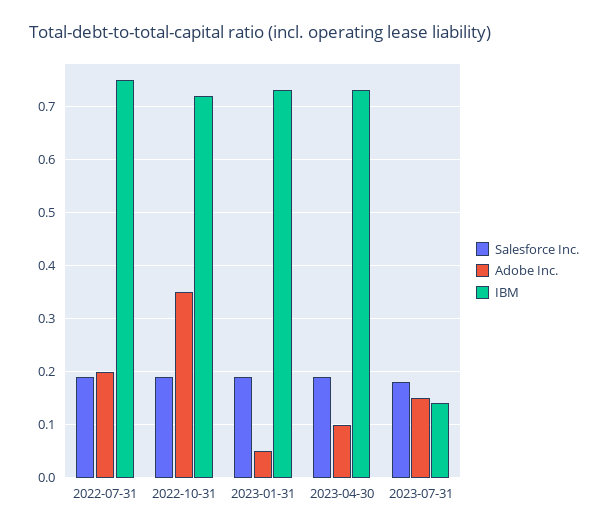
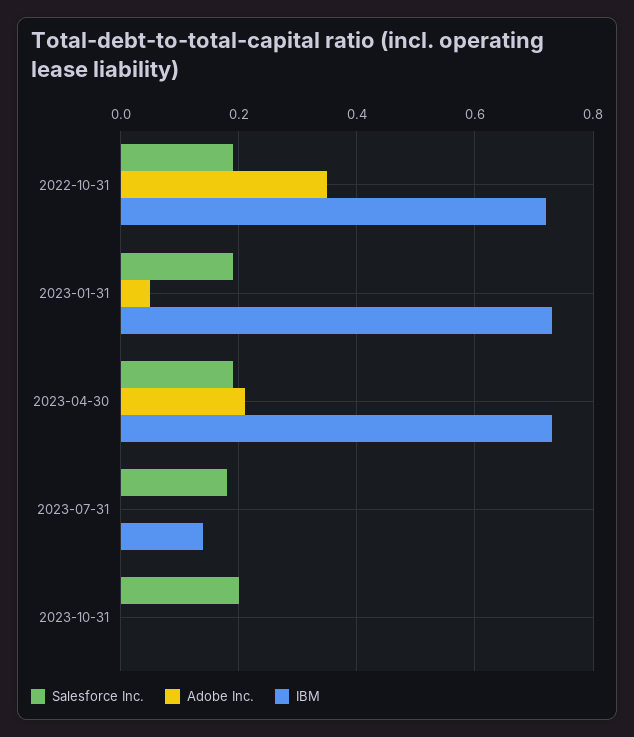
Salesforce Inc., 2022-07-31: 0.2 -> none
Adobe Inc., 2022-07-31: 0.2 -> none
IBM, 2022-07-31: 0.75 -> none
Adobe Inc., 2023-04-30: 0.1 -> 0.2
Adobe Inc., 2023-07-31: 0.15 -> 0
Salesforce Inc., 2023-10-31: none -> 0.2
Adobe Inc., 2023-10-31: none -> 0
IBM, 2023-10-31: none -> 0

